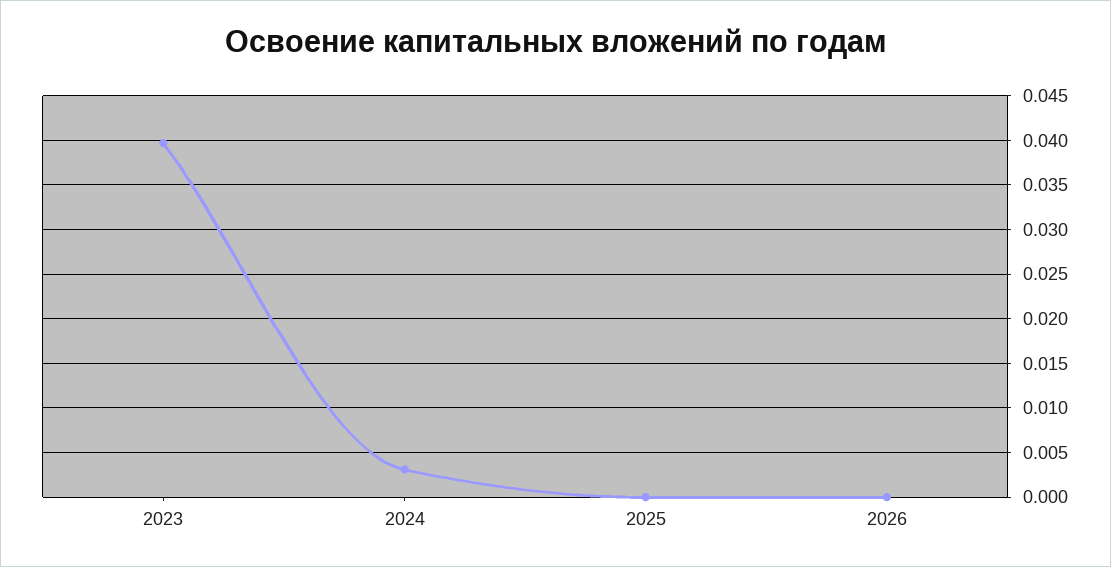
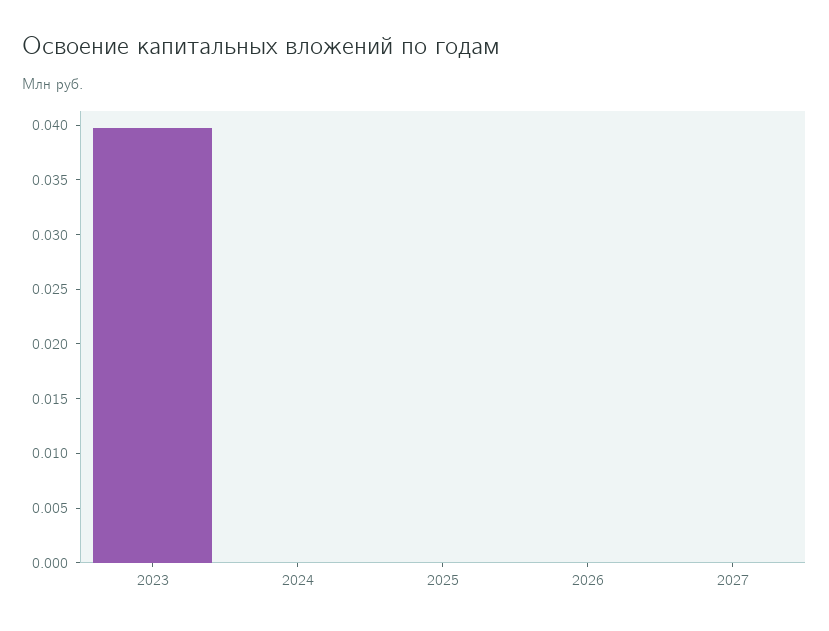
2024: 0.003 -> 0
2027: none -> 0

